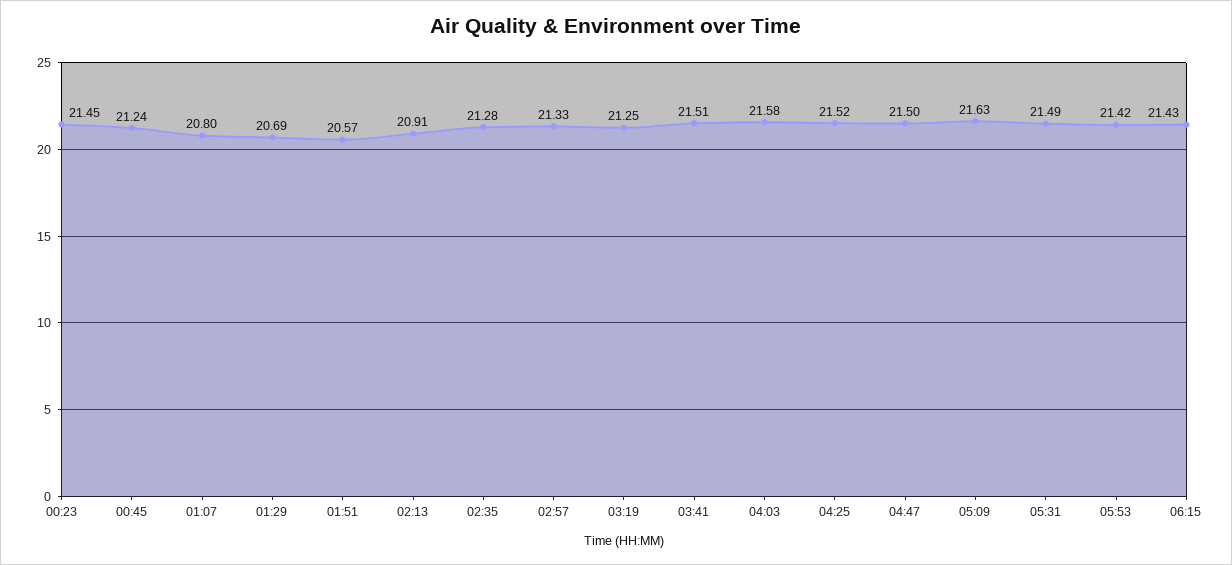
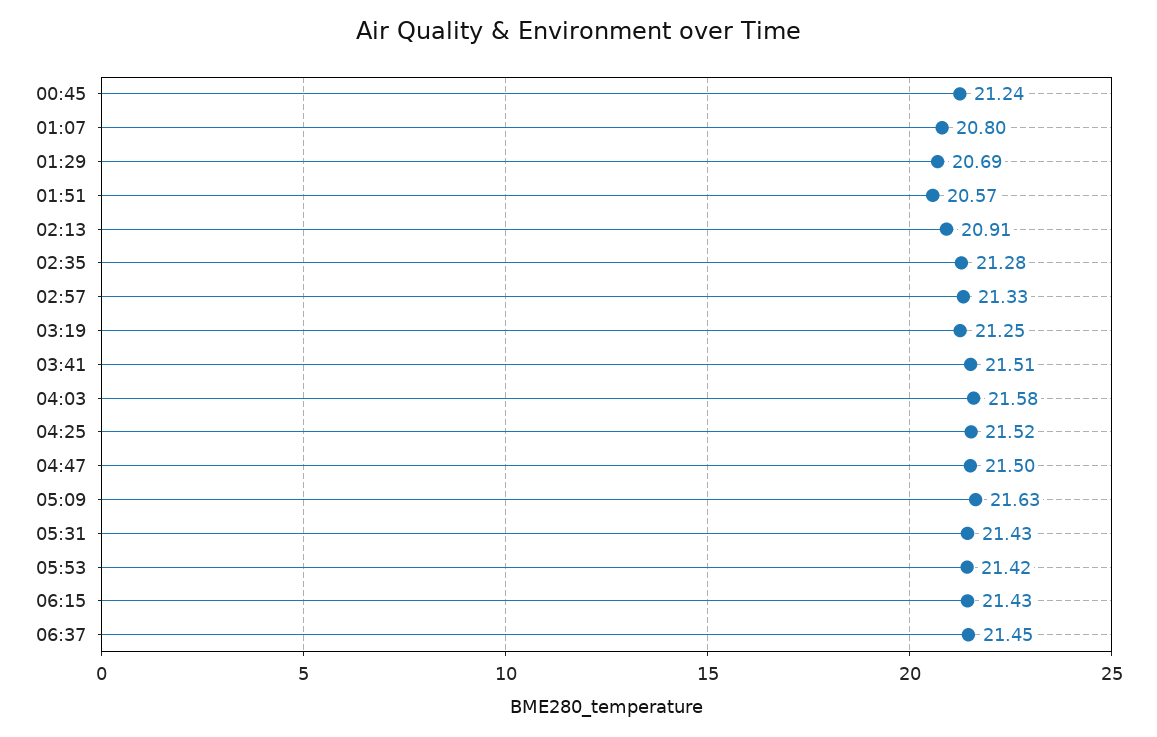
00:23: 21.45 -> none
05:31: 21.49 -> 21.43
06:37: none -> 21.45

